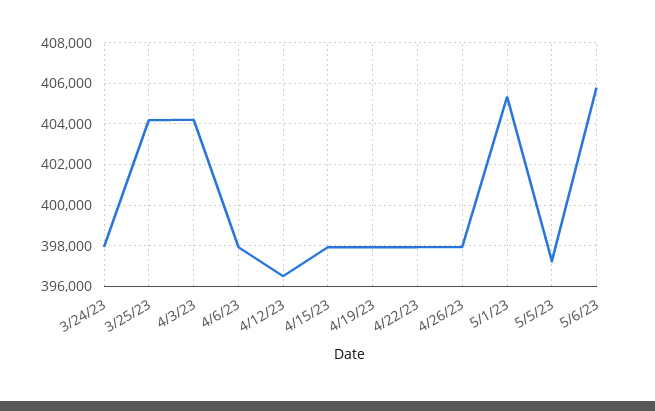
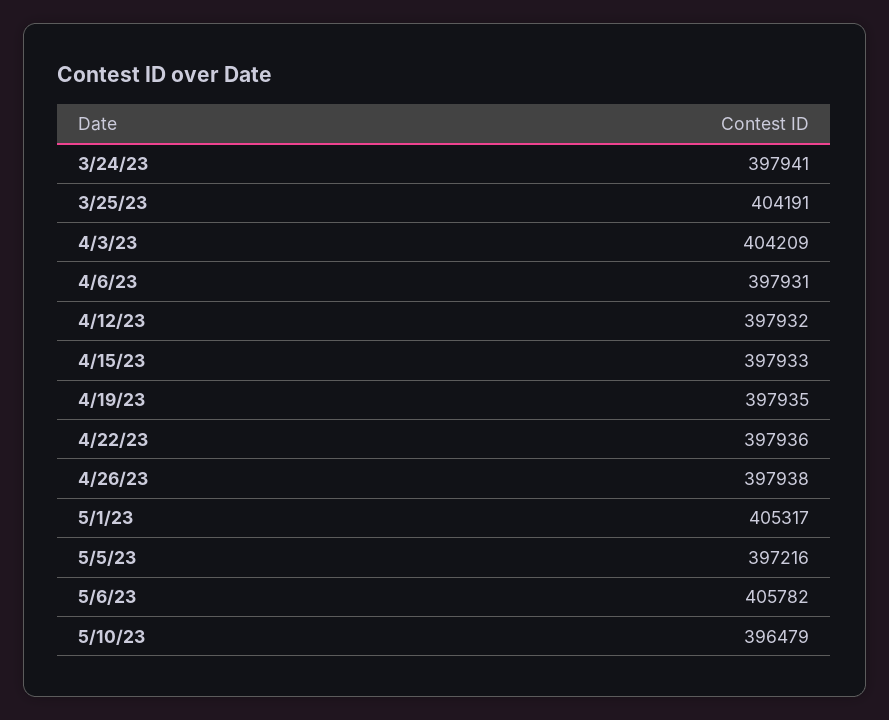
4/12/23: 396500 -> 397932
5/10/23: none -> 396479

